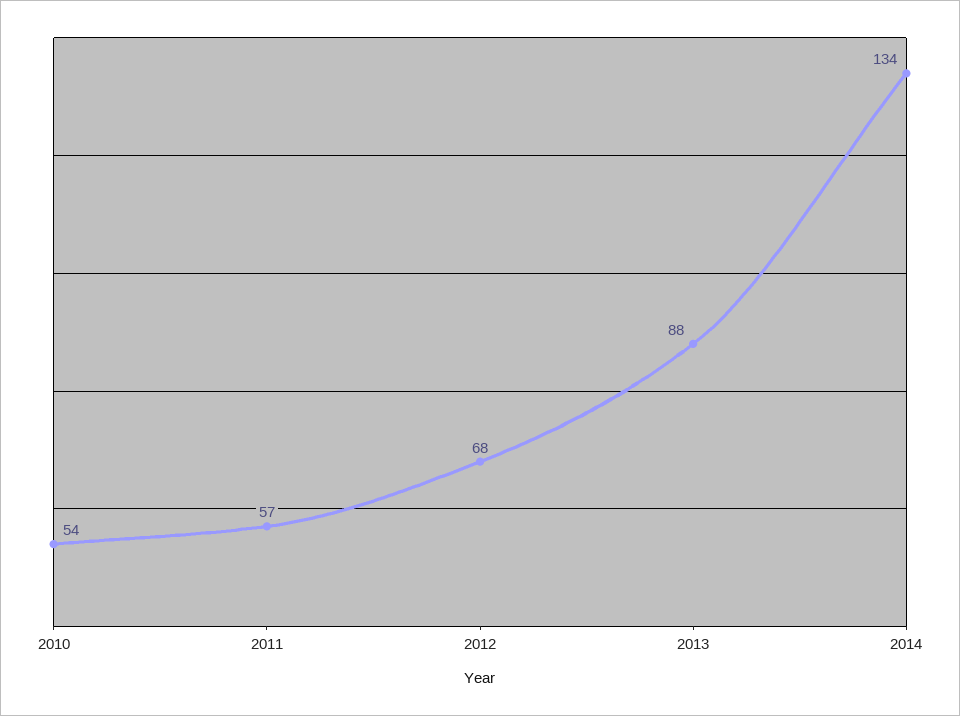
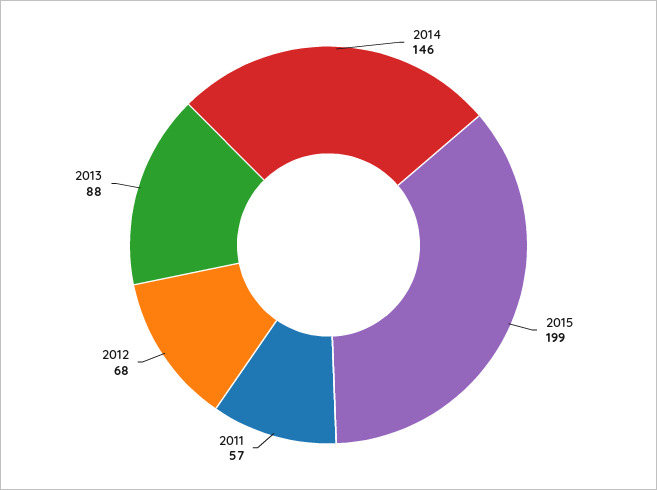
2010: 54 -> none
2014: 134 -> 146
2015: none -> 199

